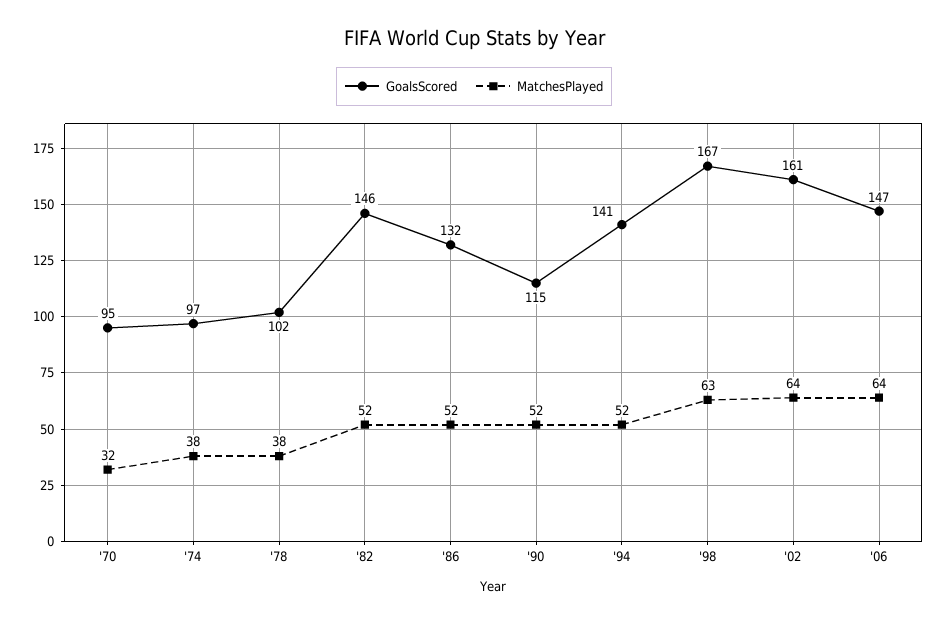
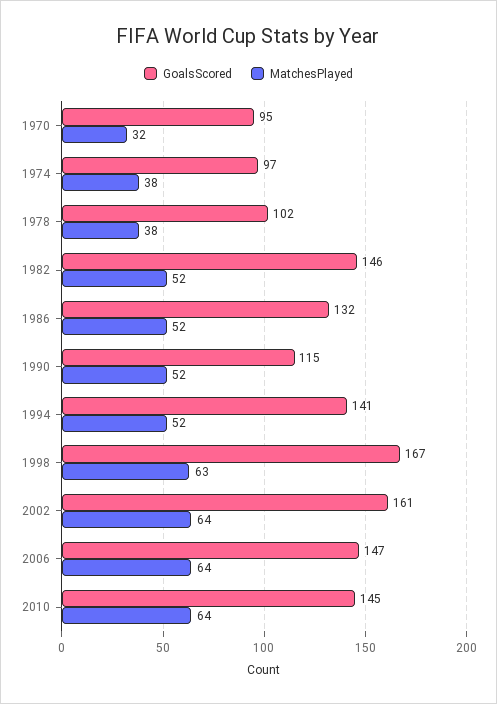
GoalsScored, 2010: none -> 145
MatchesPlayed, 2010: none -> 64

